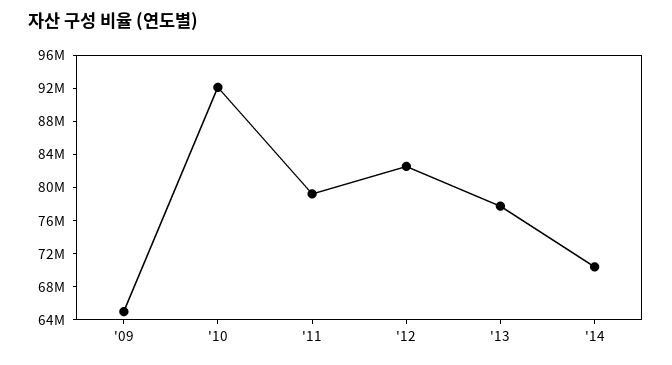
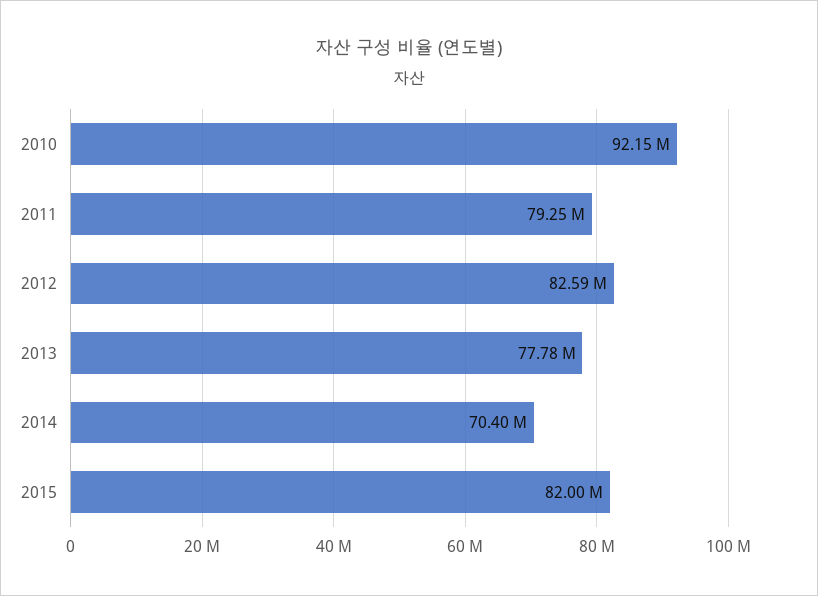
'09: 65000000 -> none
2015: none -> 82000000

